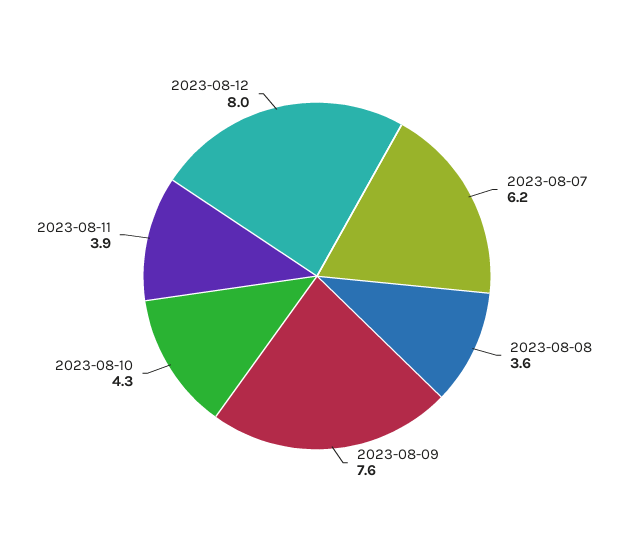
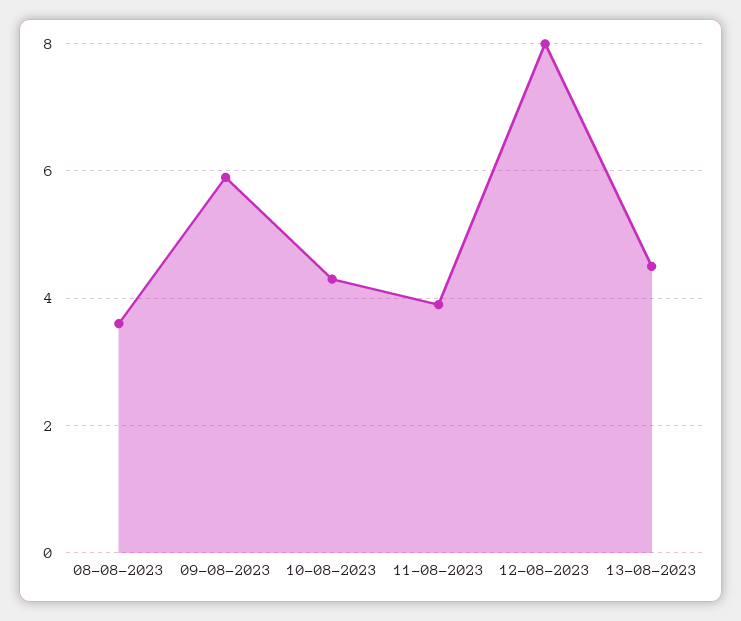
2023-08-07: 6.2 -> none
2023-08-09: 7.6 -> 6
13-08-2023: none -> 4.5

